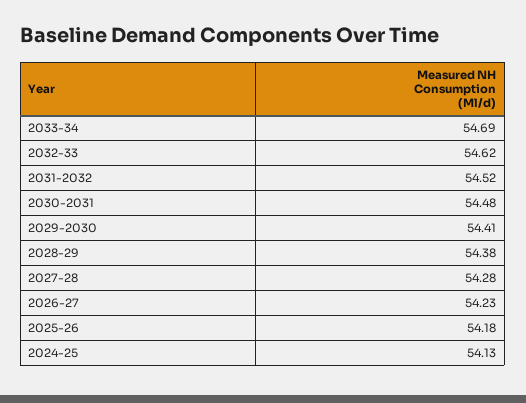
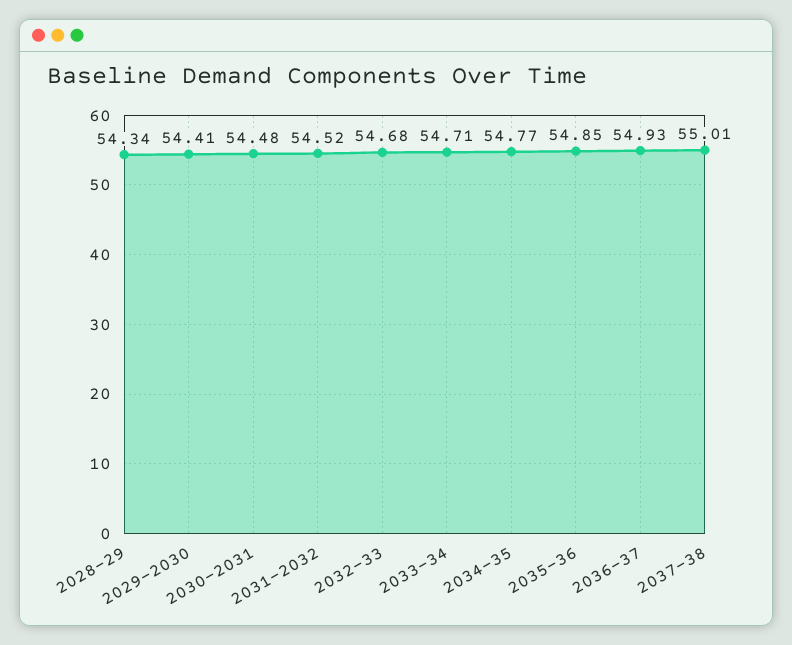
2033-34: 54.69 -> 54.71
2032-33: 54.62 -> 54.68
2028-29: 54.38 -> 54.34
2027-28: 54.28 -> none
2026-27: 54.23 -> none
2025-26: 54.18 -> none
2024-25: 54.13 -> none
2034-35: none -> 54.77
2035-36: none -> 54.85
2036-37: none -> 54.93
2037-38: none -> 55.01

